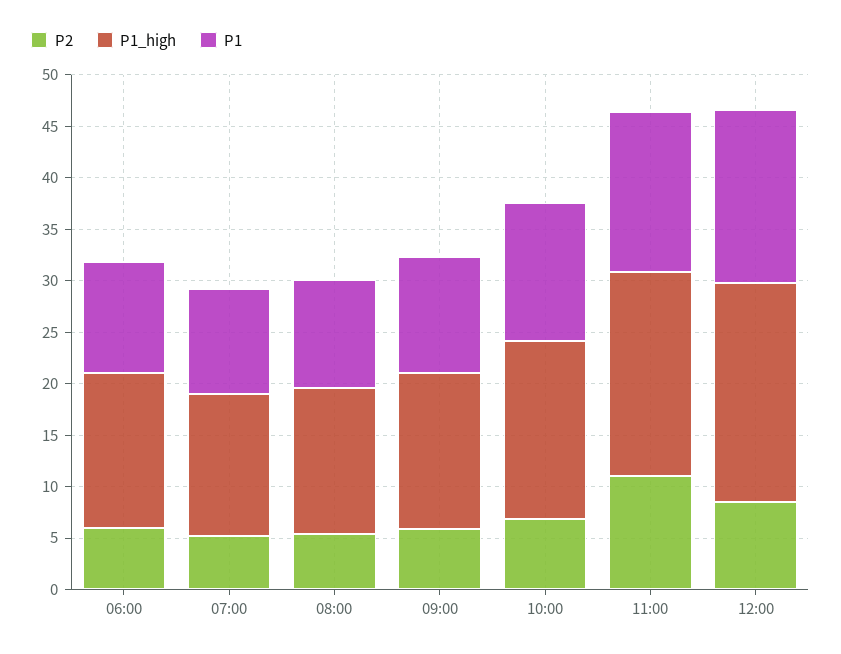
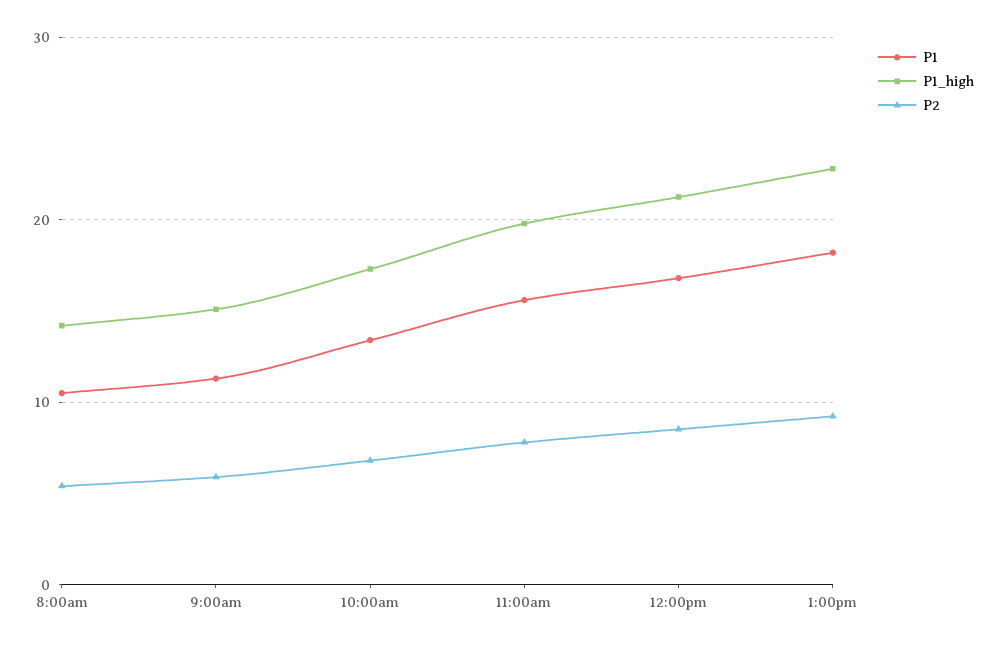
P2, 06:00: 6 -> none
P1_high, 06:00: 15 -> none
P1, 06:00: 11 -> none
P2, 07:00: 5 -> none
P1_high, 07:00: 14 -> none
P1, 07:00: 10 -> none
P2, 11:00: 11 -> 8
P1, 1:00pm: none -> 18
P1_high, 1:00pm: none -> 23
P2, 1:00pm: none -> 9

